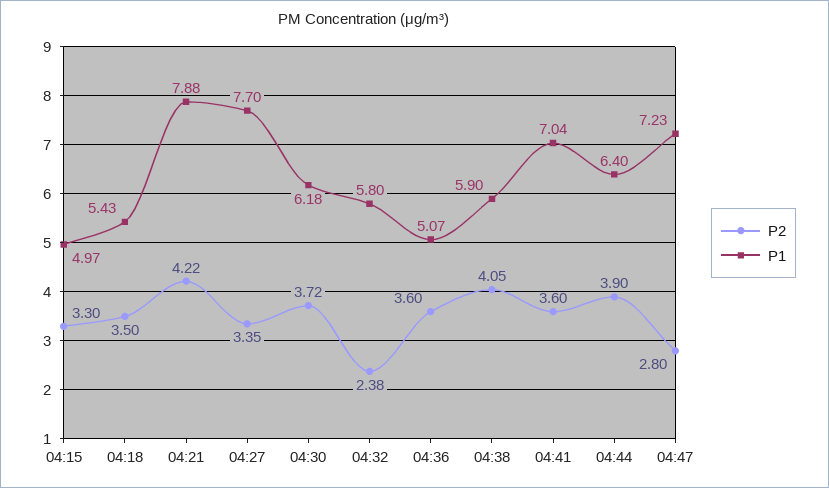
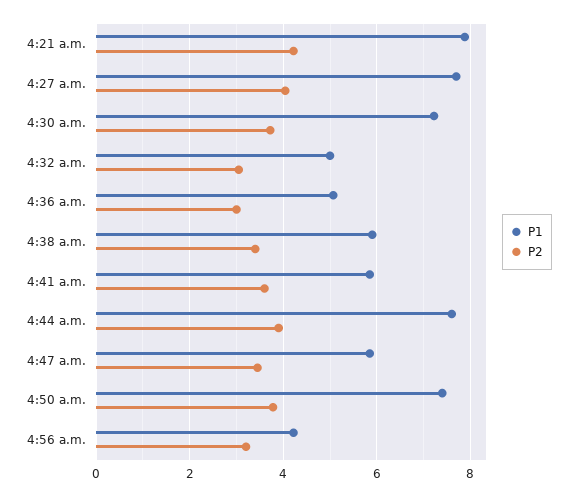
P2, 04:15: 3.3 -> none
P1, 04:15: 4.97 -> none
P2, 04:18: 3.5 -> none
P1, 04:18: 5.43 -> none
P2, 04:27: 3.35 -> 4
P1, 04:30: 6.18 -> 7.2
P2, 04:32: 2.38 -> 3
P1, 04:32: 5.8 -> 5
P2, 04:36: 3.6 -> 3
P2, 04:38: 4.05 -> 3.4
P1, 04:41: 7.04 -> 5.8
P1, 04:44: 6.4 -> 7.6
P2, 04:47: 2.8 -> 3.4
P1, 04:47: 7.23 -> 5.8
P1, 4:50 a.m.: none -> 7.4
P2, 4:50 a.m.: none -> 3.8
P1, 4:56 a.m.: none -> 4.2
P2, 4:56 a.m.: none -> 3.2

